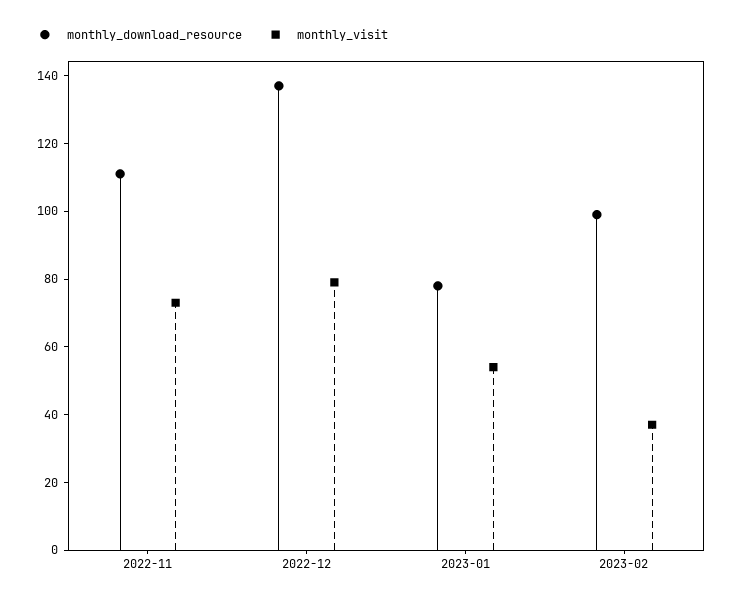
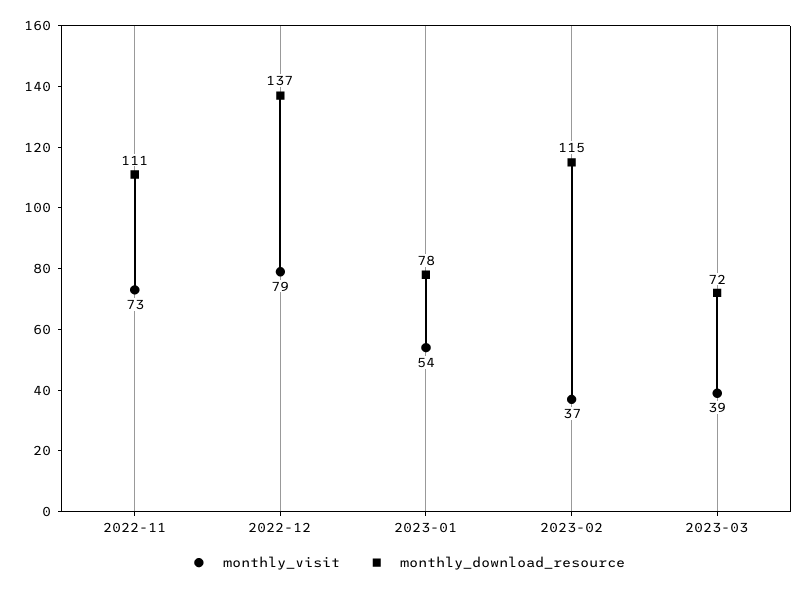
monthly_download_resource, 2023-02: 100 -> 115
monthly_visit, 2023-03: none -> 39
monthly_download_resource, 2023-03: none -> 72

